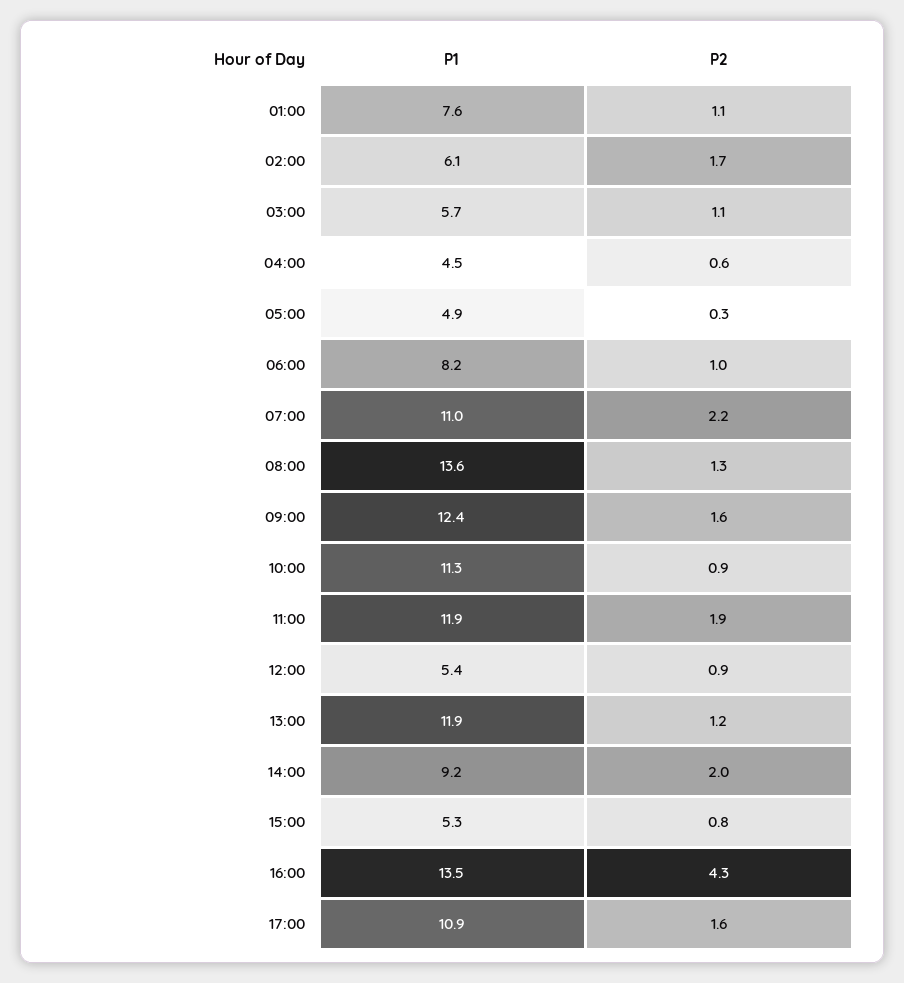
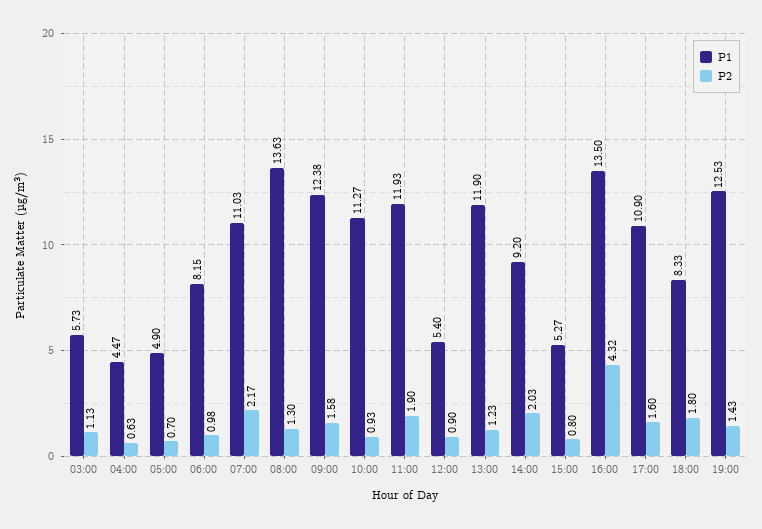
P1, 01:00: 7.6 -> none
P2, 01:00: 1.1 -> none
P1, 02:00: 6.1 -> none
P2, 02:00: 1.7 -> none
P2, 05:00: 0.3 -> 0.7
P1, 18:00: none -> 8.33
P2, 18:00: none -> 1.8
P1, 19:00: none -> 12.53
P2, 19:00: none -> 1.43

